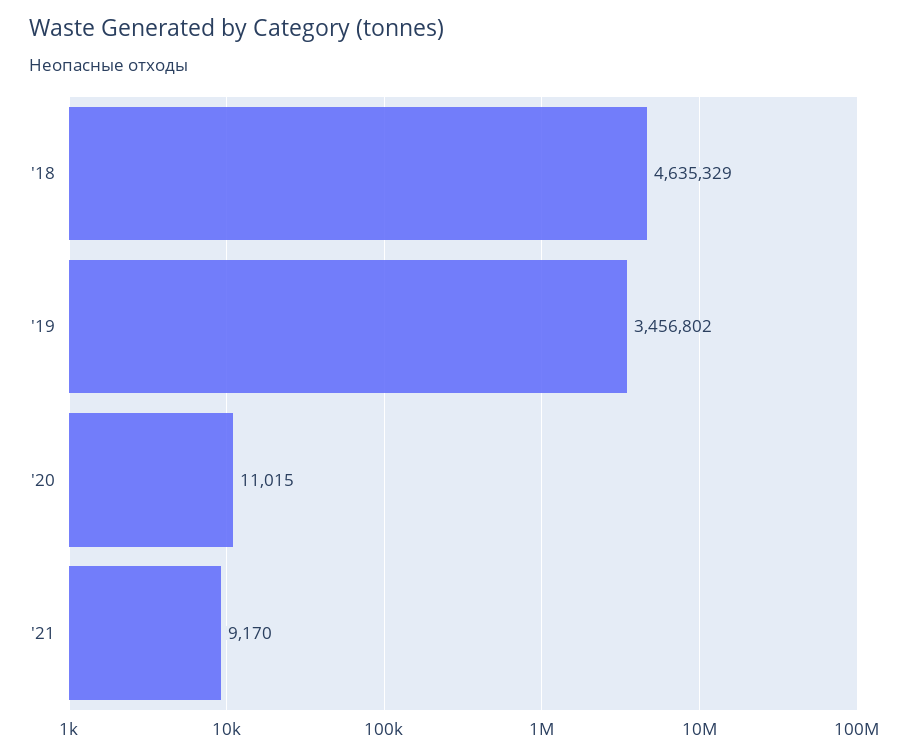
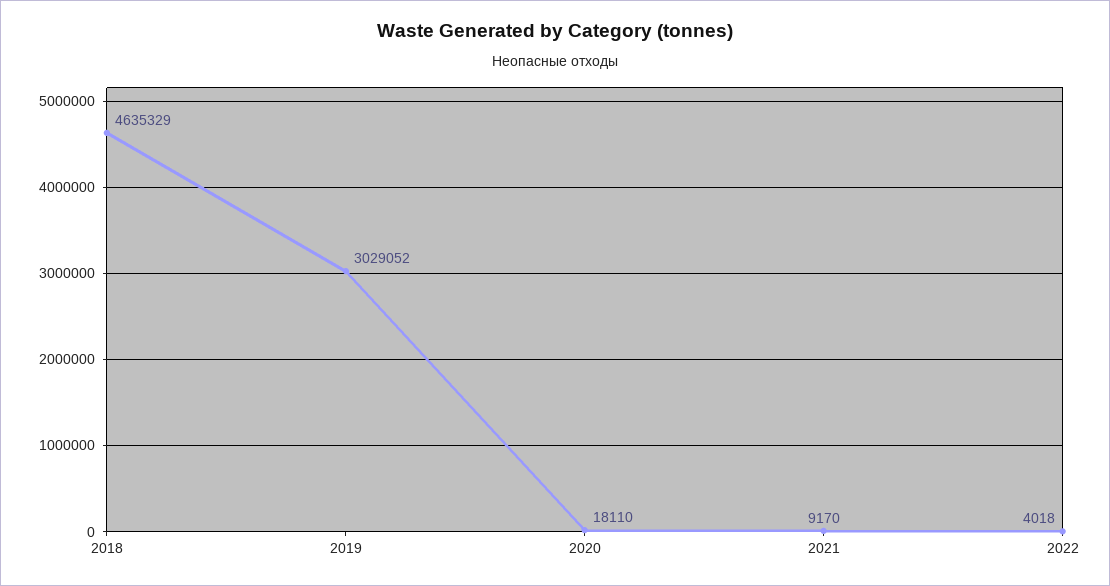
'19: 3456802 -> 3029052
'20: 11015 -> 18110
2022: none -> 4018

